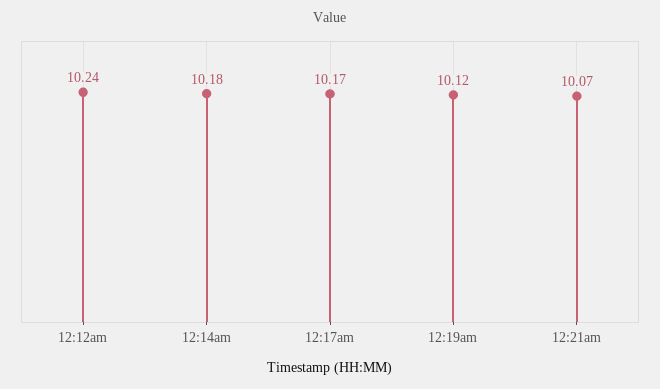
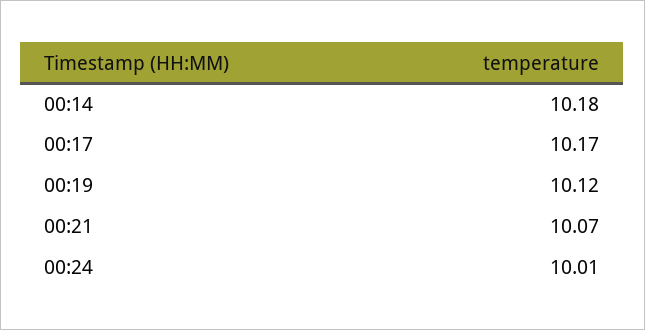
12:12am: 10.24 -> none
00:24: none -> 10.01

